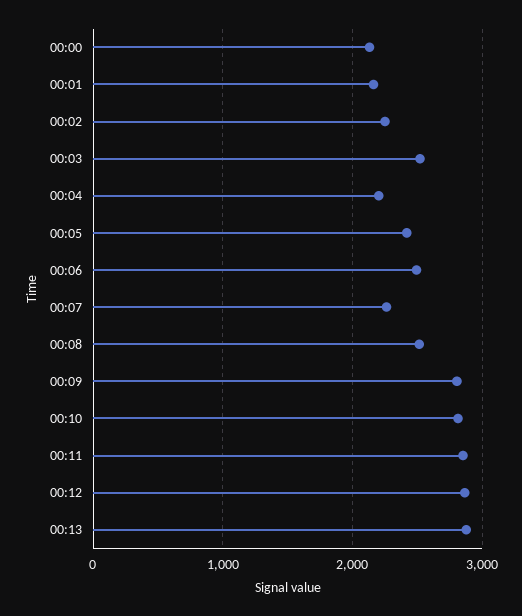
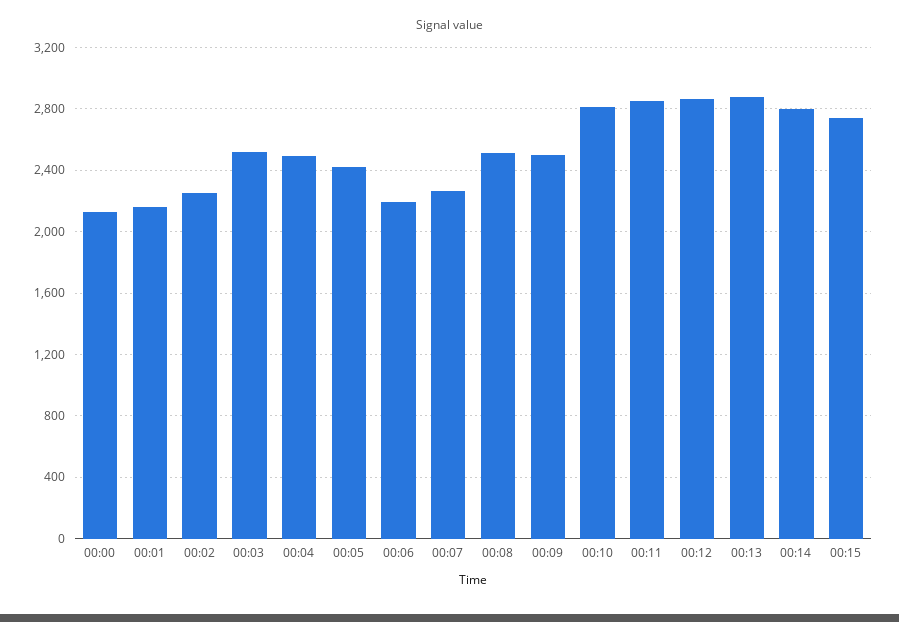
00:04: 2200 -> 2500
00:06: 2500 -> 2200
00:09: 2800 -> 2500
00:14: none -> 2800
00:15: none -> 2750

